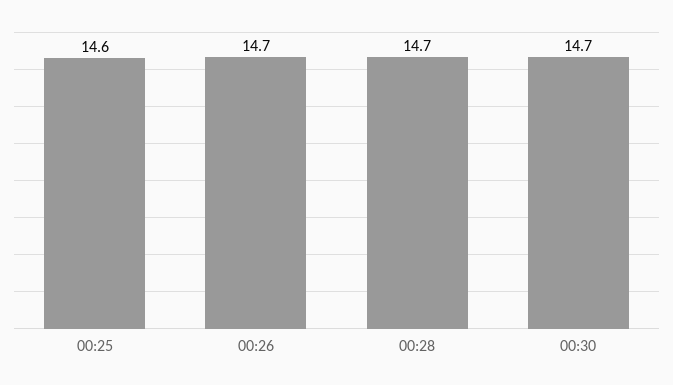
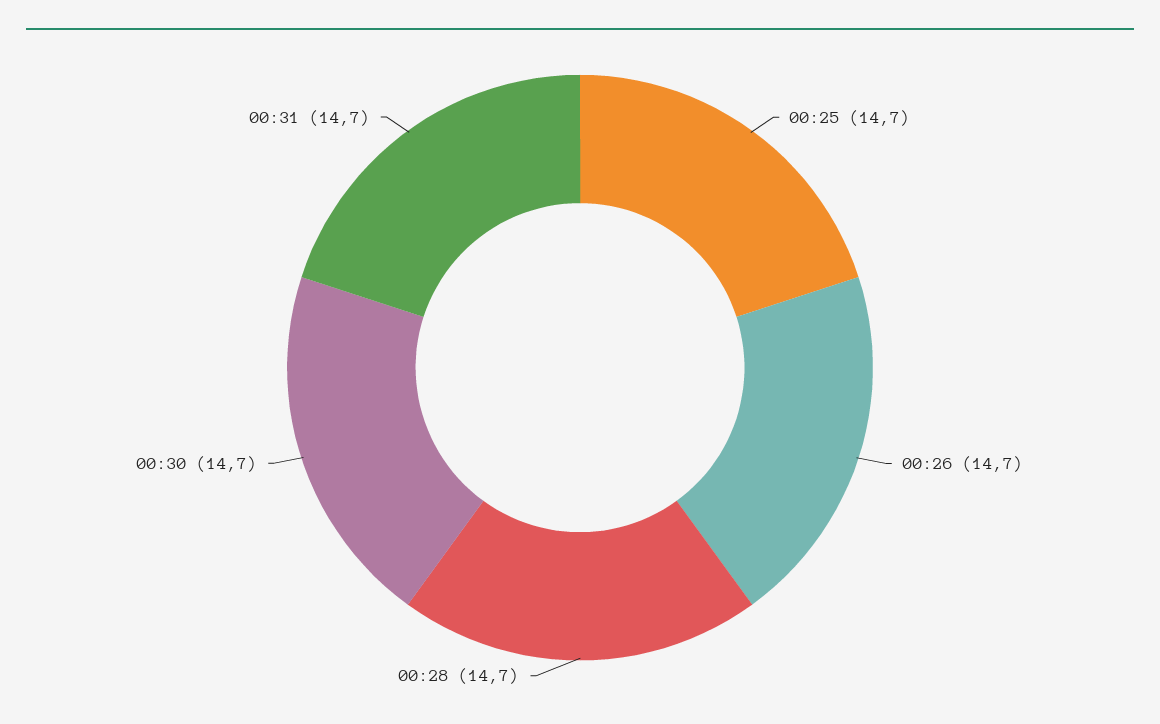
00:25: 14.6 -> 14.7
00:31: none -> 14.7

